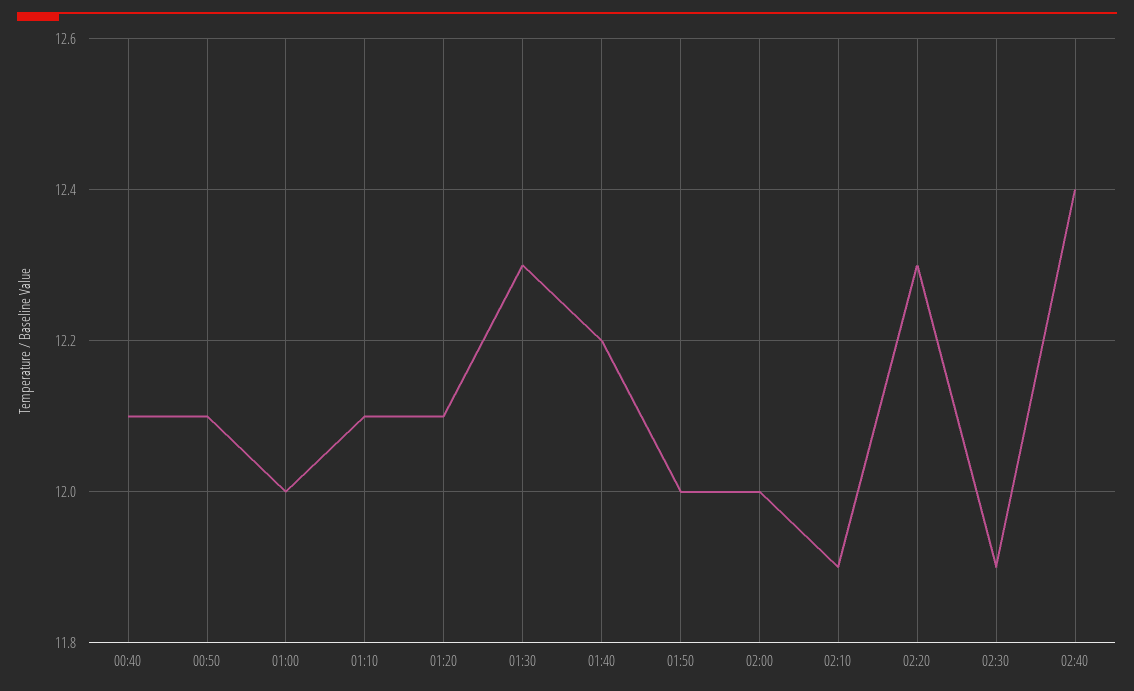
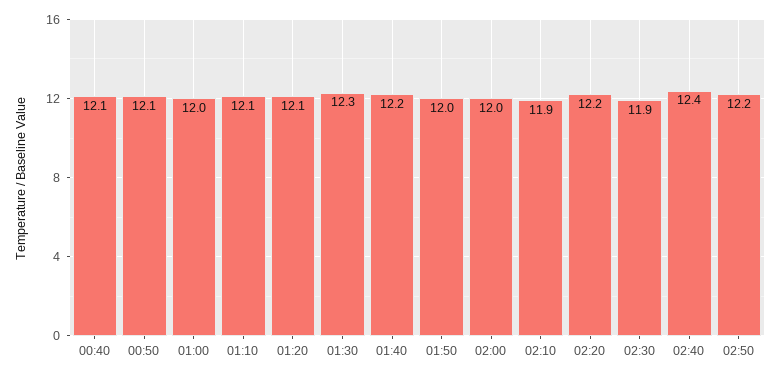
02:20: 12.3 -> 12.2
02:50: none -> 12.2

